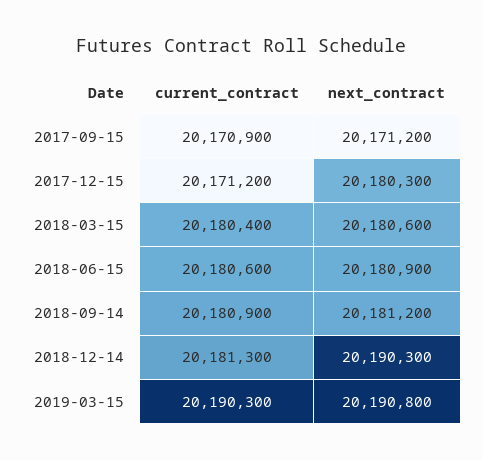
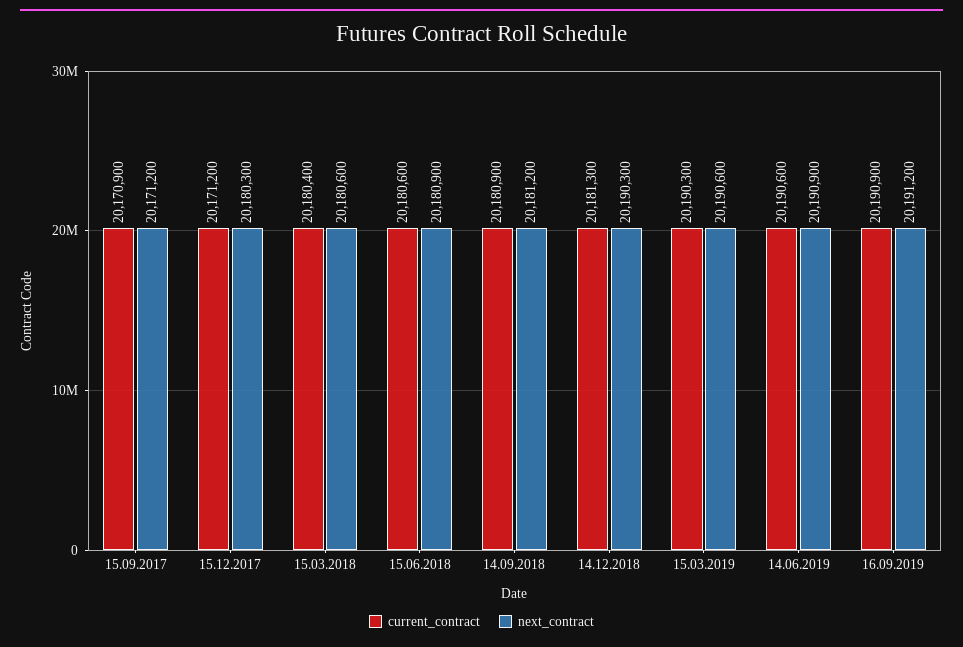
next_contract, 2019-03-15: 20190800 -> 20190600
current_contract, 14.06.2019: none -> 20190600
next_contract, 14.06.2019: none -> 20190900
current_contract, 16.09.2019: none -> 20190900
next_contract, 16.09.2019: none -> 20191200

